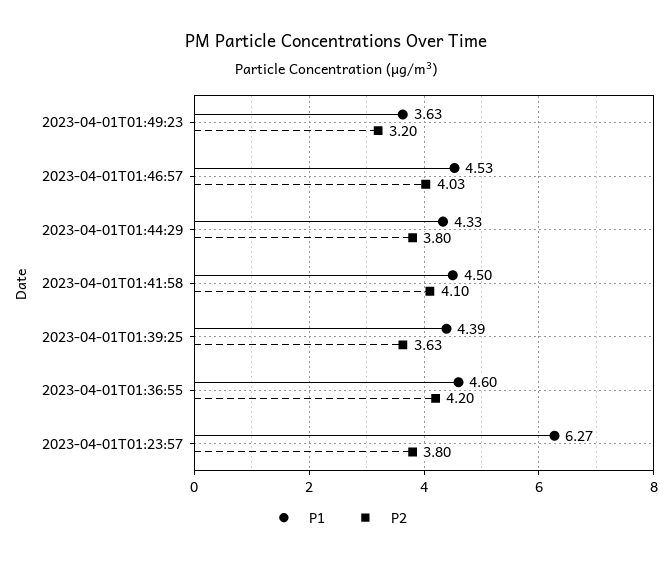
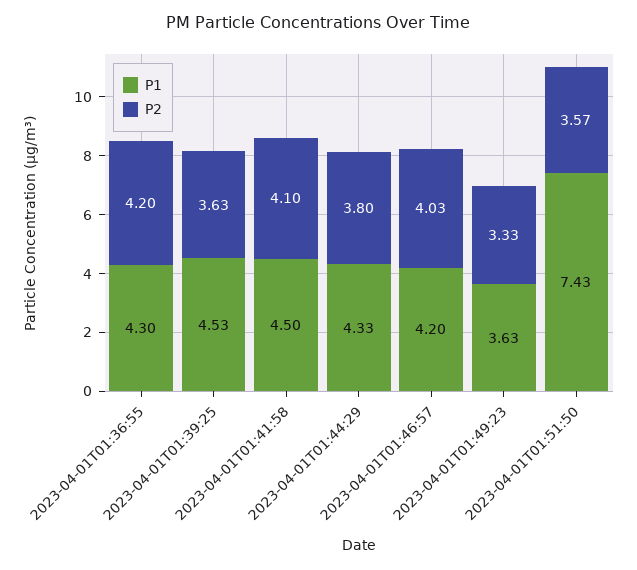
P2, 2023-04-01T01:49:23: 3.2 -> 3.33
P1, 2023-04-01T01:46:57: 4.53 -> 4.2
P1, 2023-04-01T01:39:25: 4.39 -> 4.53
P1, 2023-04-01T01:36:55: 4.6 -> 4.3
P1, 2023-04-01T01:23:57: 6.27 -> none
P2, 2023-04-01T01:23:57: 3.8 -> none
P1, 2023-04-01T01:51:50: none -> 7.43
P2, 2023-04-01T01:51:50: none -> 3.57

